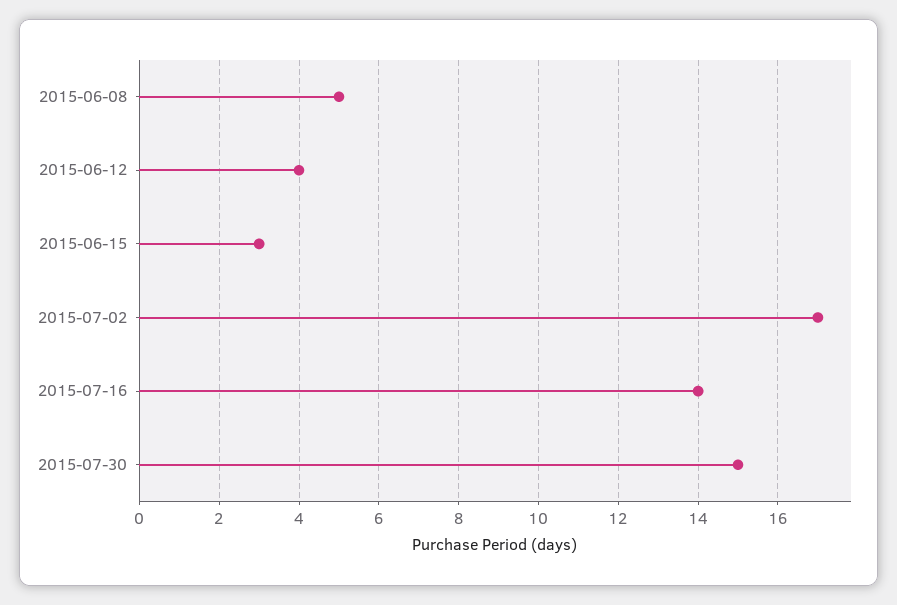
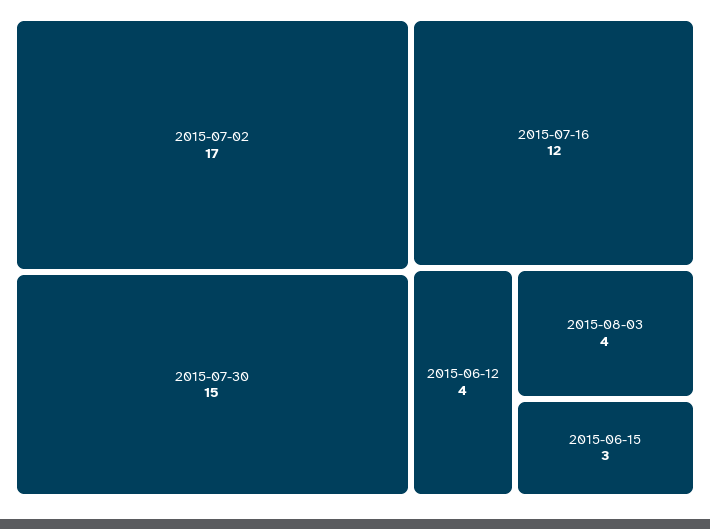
2015-06-08: 5 -> none
2015-07-16: 14 -> 12
2015-08-03: none -> 4

